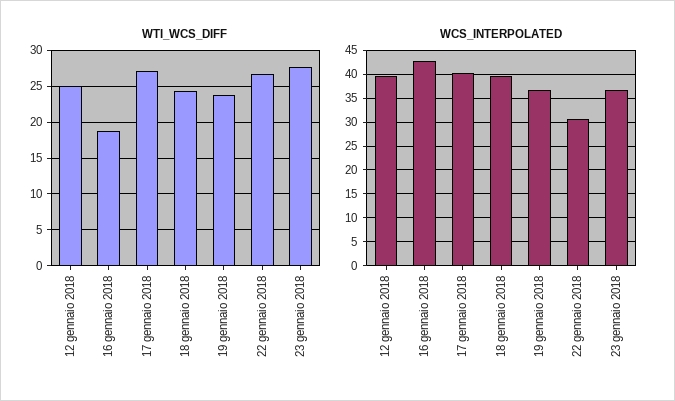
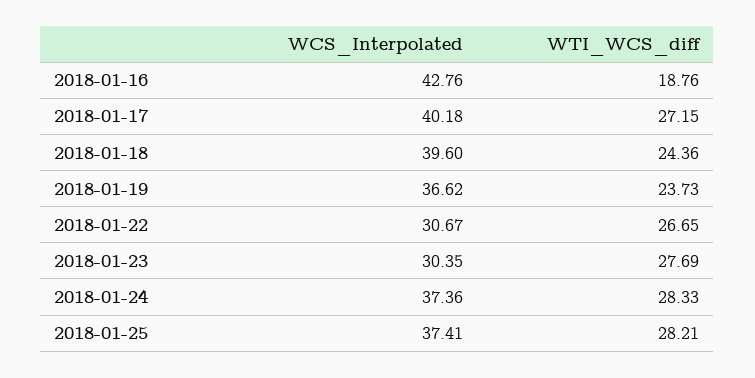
WTI_WCS_DIFF, 12 gennaio 2018: 25 -> none
WCS_INTERPOLATED, 12 gennaio 2018: 40 -> none
WCS_INTERPOLATED, 23 gennaio 2018: 37.5 -> 30.35
WCS_INTERPOLATED, 2018-01-24: none -> 37.36
WTI_WCS_DIFF, 2018-01-24: none -> 28.33
WCS_INTERPOLATED, 2018-01-25: none -> 37.41
WTI_WCS_DIFF, 2018-01-25: none -> 28.21

